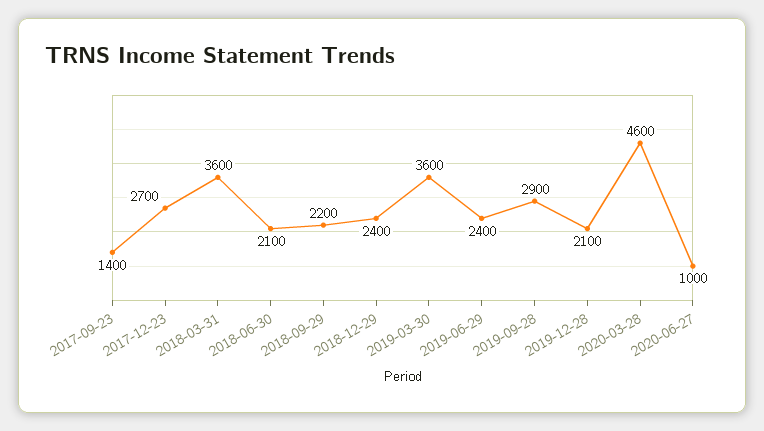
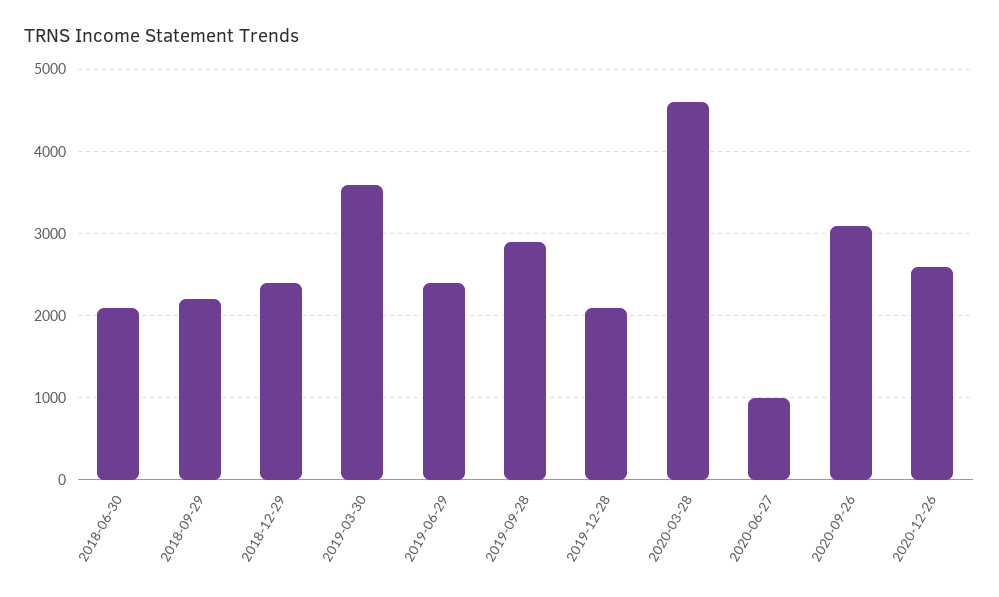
2017-09-23: 1400 -> none
2017-12-23: 2700 -> none
2018-03-31: 3600 -> none
2020-09-26: none -> 3100
2020-12-26: none -> 2600

